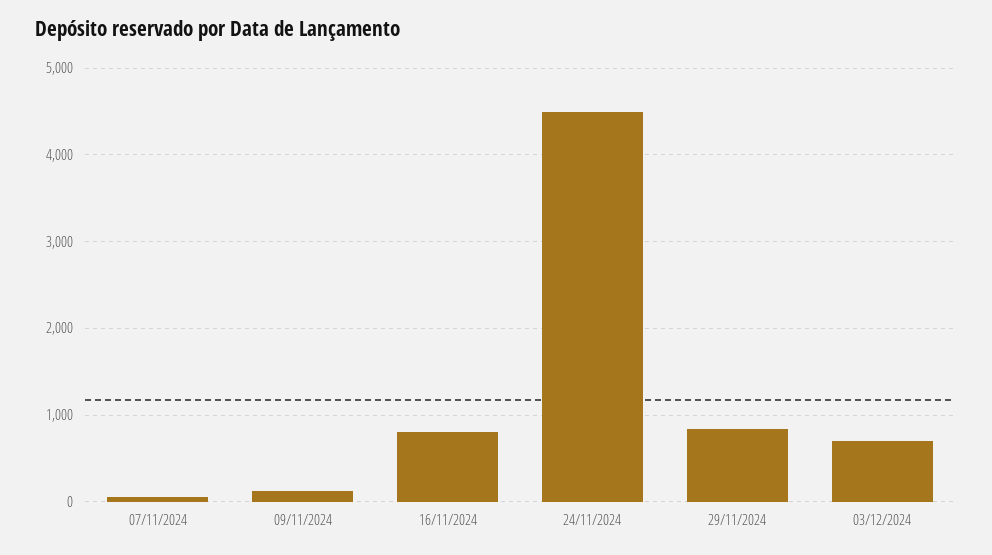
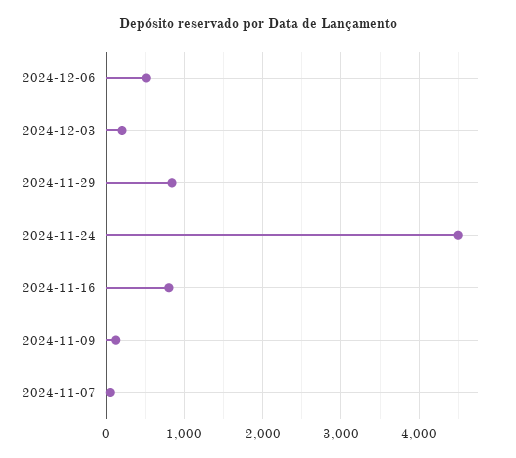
03/12/2024: 700 -> 200
2024-12-06: none -> 500

